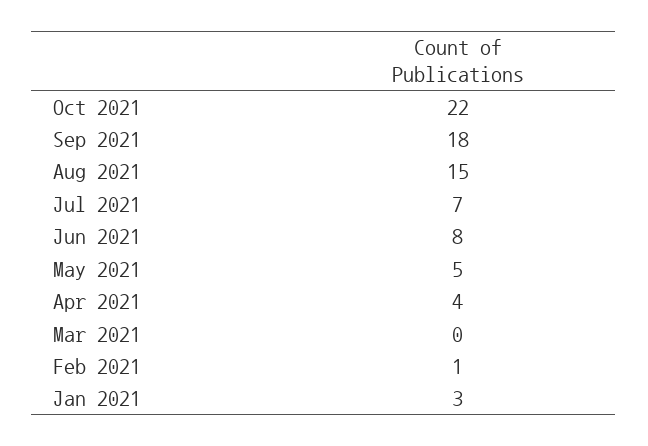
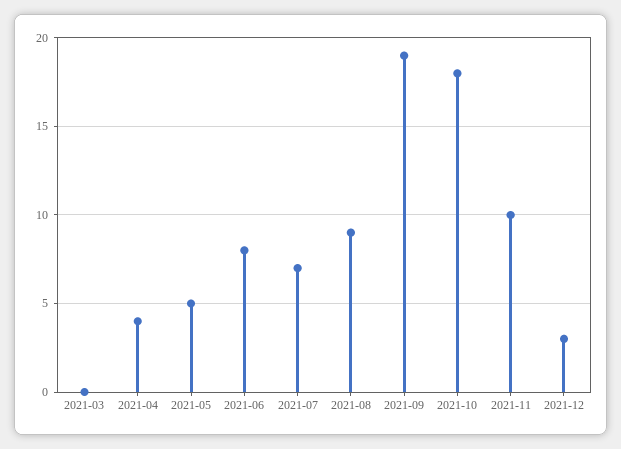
Oct 2021: 22 -> 18
Sep 2021: 18 -> 19
Aug 2021: 15 -> 9
Feb 2021: 1 -> none
Jan 2021: 3 -> none
2021-11: none -> 10
2021-12: none -> 3

